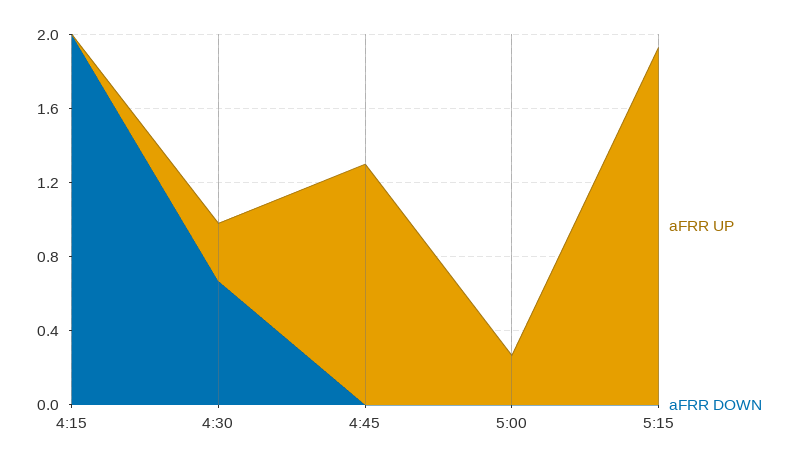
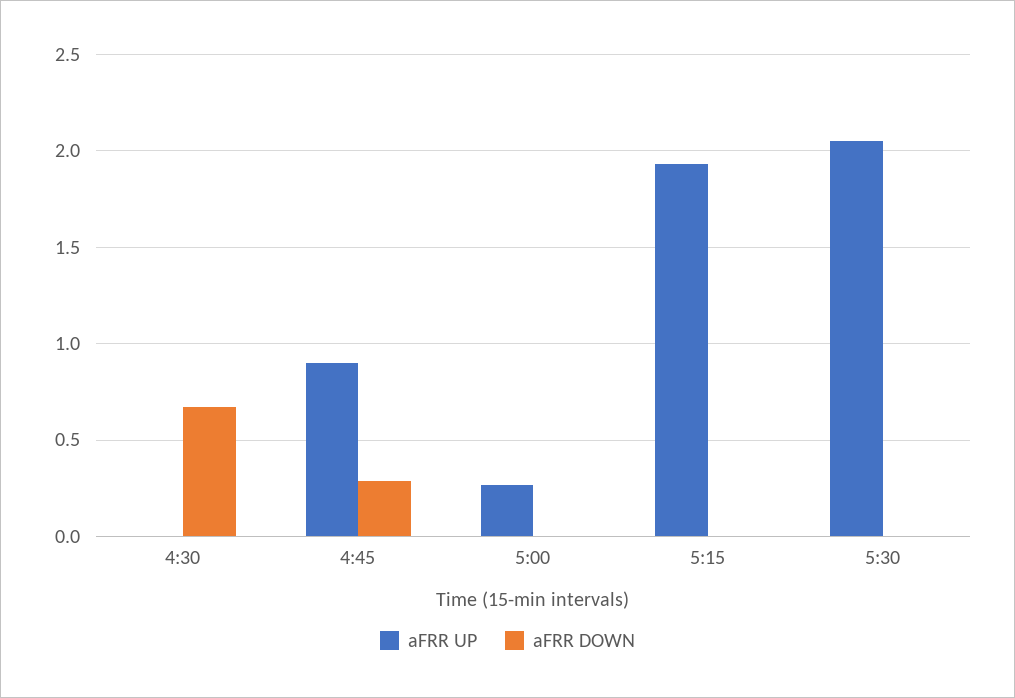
aFRR UP, 4:15: 0 -> none
aFRR DOWN, 4:15: 2 -> none
aFRR UP, 4:30: 0.3 -> 0
aFRR UP, 4:45: 1.3 -> 0.9
aFRR DOWN, 4:45: 0 -> 0.3
aFRR UP, 5:30: none -> 2.05
aFRR DOWN, 5:30: none -> 0

